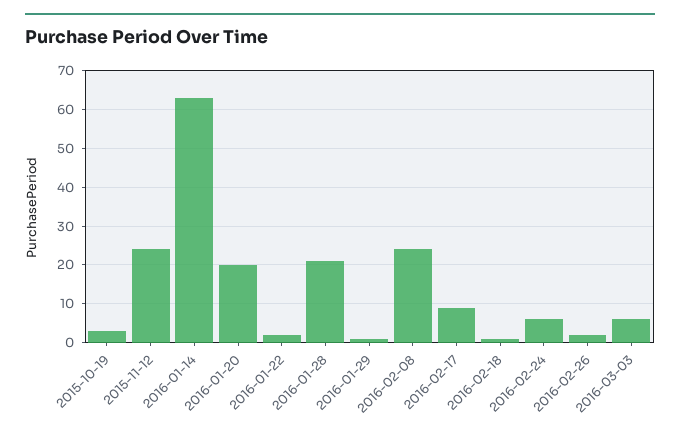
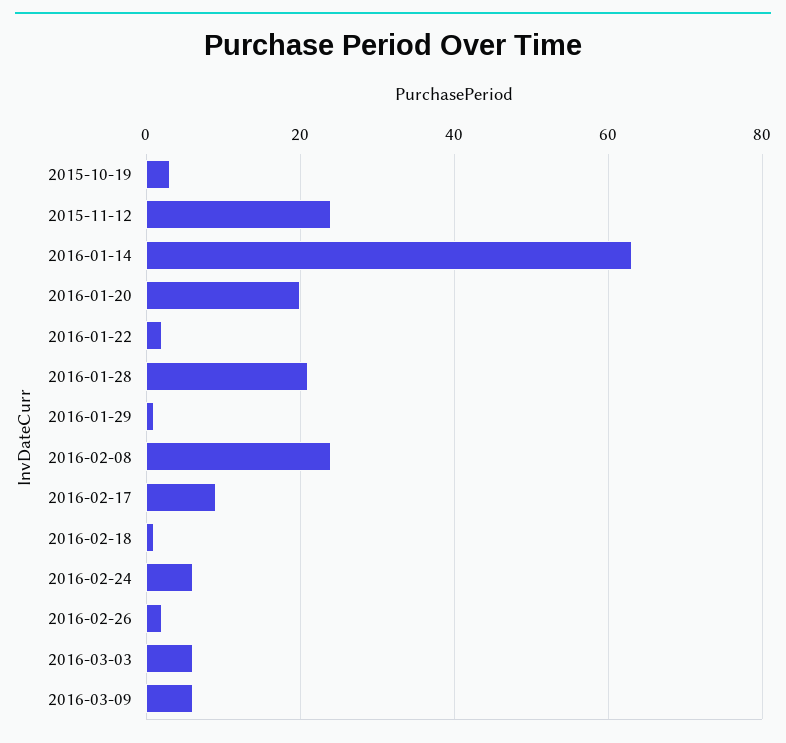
2016-03-09: none -> 5

